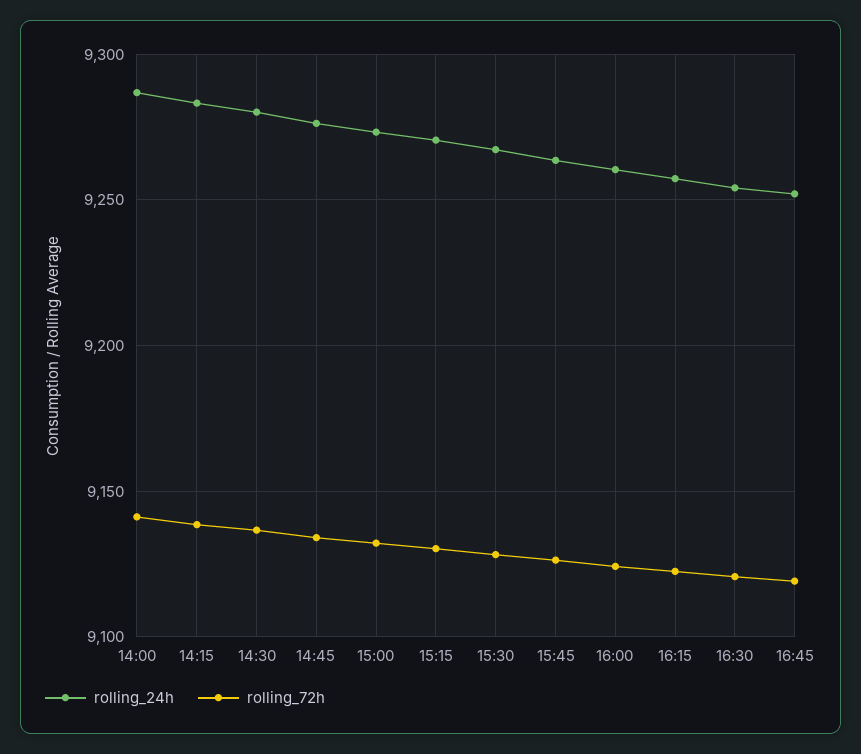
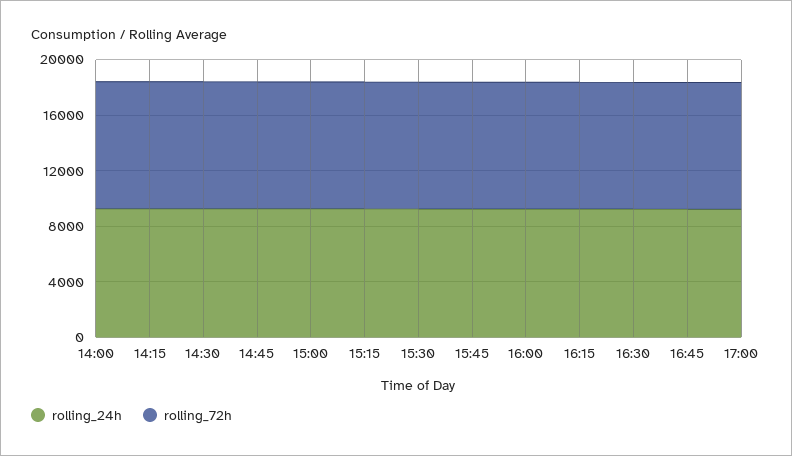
rolling_24h, 17:00: none -> 9000
rolling_72h, 17:00: none -> 9000

